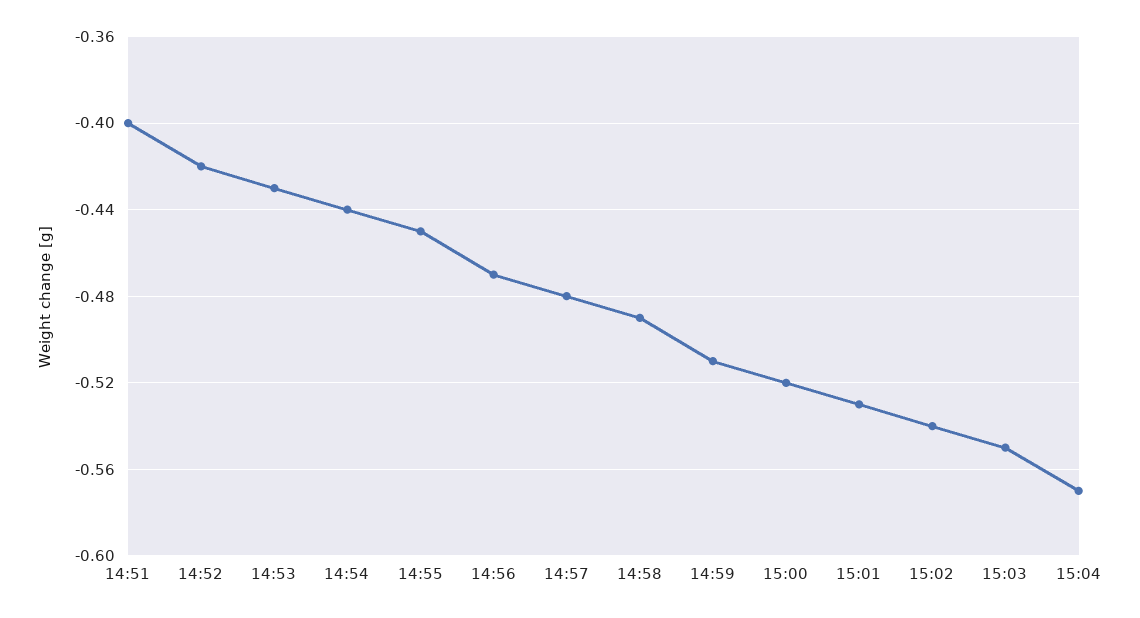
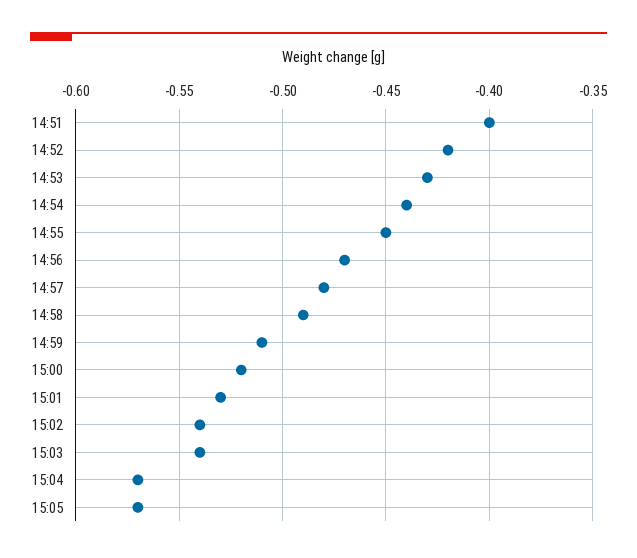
15:03: -0.55 -> -0.54
15:05: none -> -0.57

